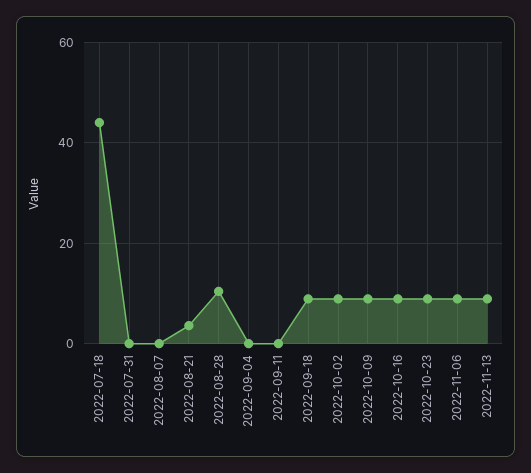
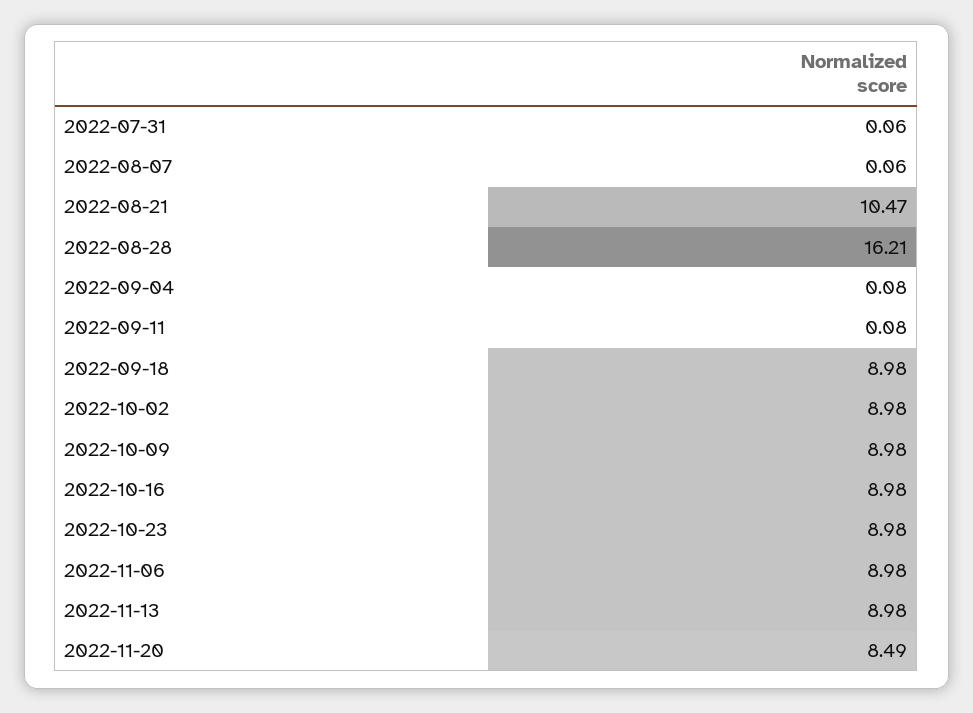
2022-07-18: 44 -> none
2022-08-21: 4 -> 10.47
2022-08-28: 10 -> 16.21
2022-11-20: none -> 8.49

